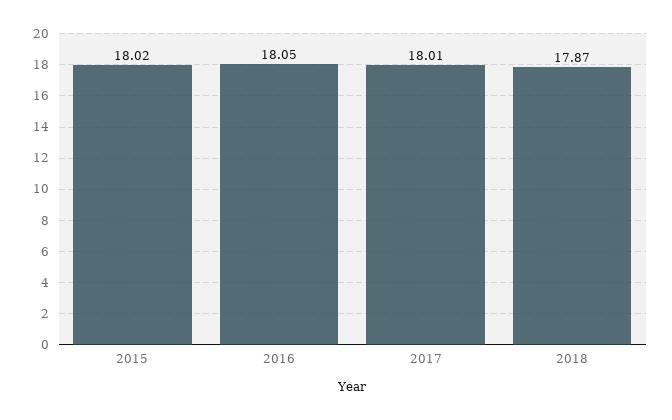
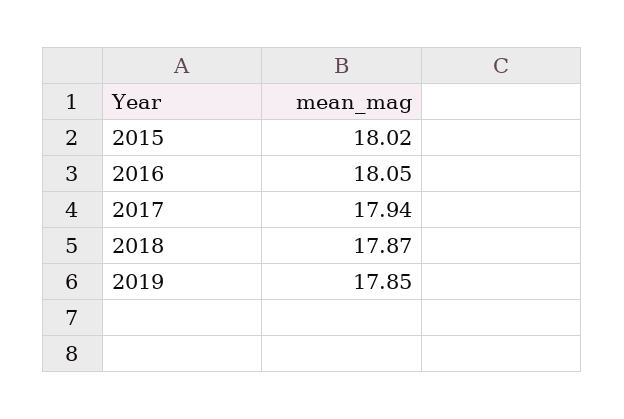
2017: 18.01 -> 17.94
2019: none -> 17.85

